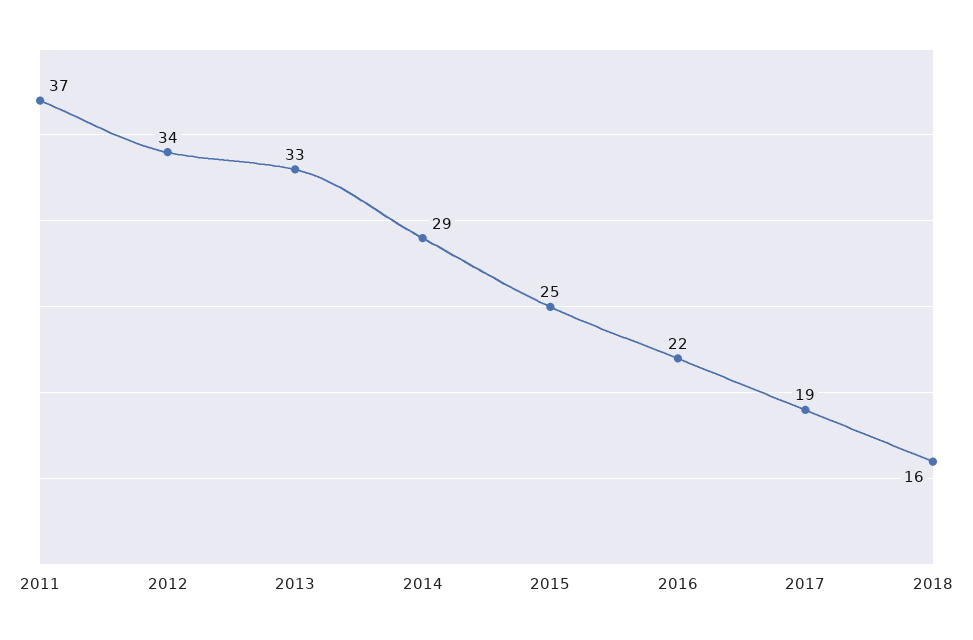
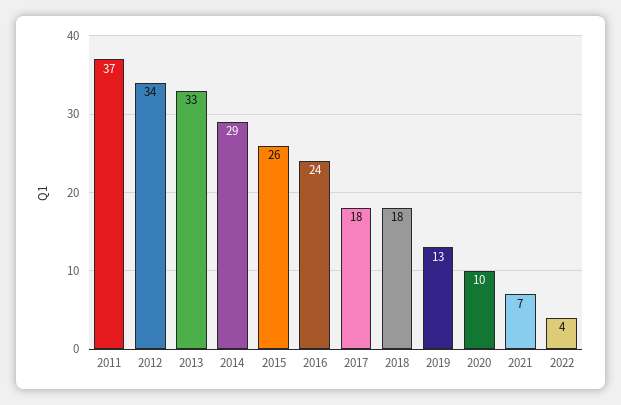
2015: 25 -> 26
2016: 22 -> 24
2017: 19 -> 18
2018: 16 -> 18
2019: none -> 13
2020: none -> 10
2021: none -> 7
2022: none -> 4

